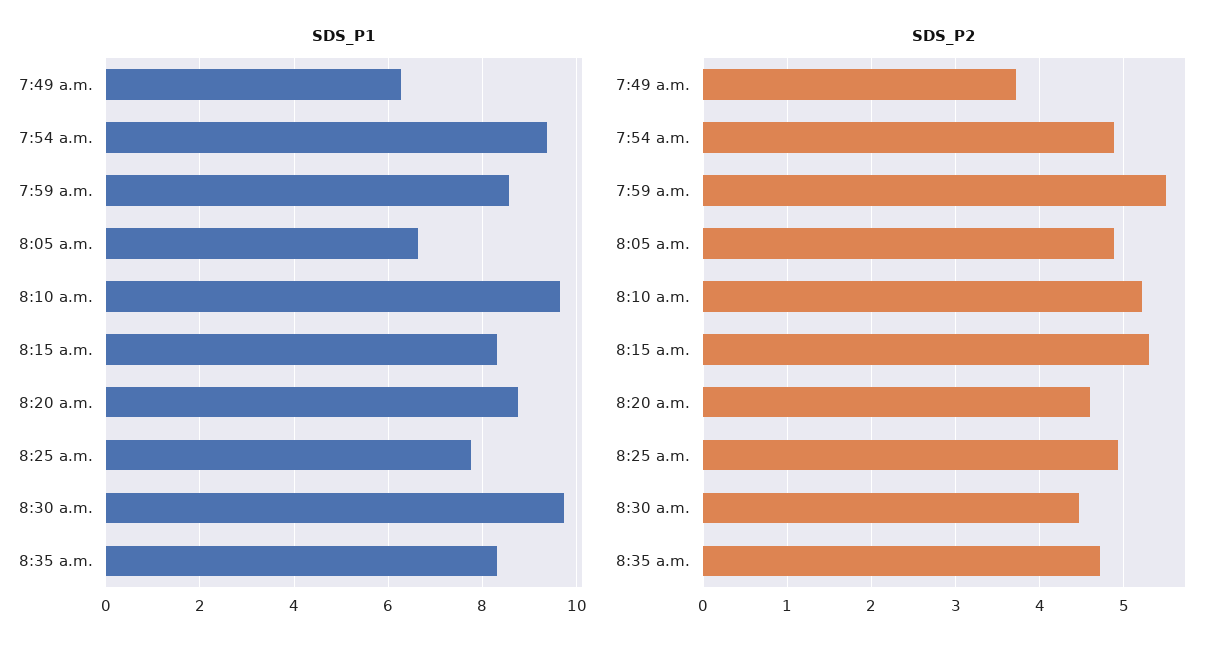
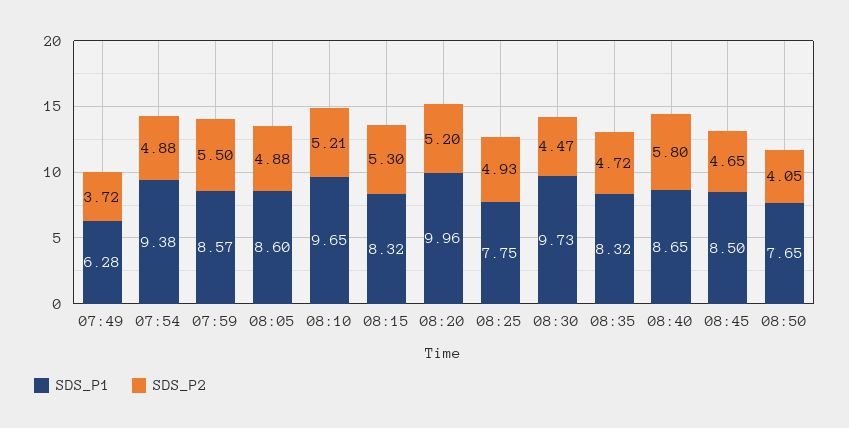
SDS_P1, 8:05 a.m.: 6.6 -> 8.6
SDS_P1, 8:20 a.m.: 8.8 -> 9.96
SDS_P2, 8:20 a.m.: 4.6 -> 5.2
SDS_P1, 08:40: none -> 8.65
SDS_P2, 08:40: none -> 5.8
SDS_P1, 08:45: none -> 8.5
SDS_P2, 08:45: none -> 4.65
SDS_P1, 08:50: none -> 7.65
SDS_P2, 08:50: none -> 4.05

